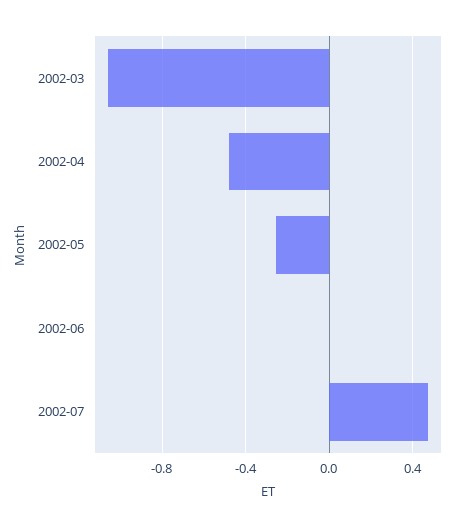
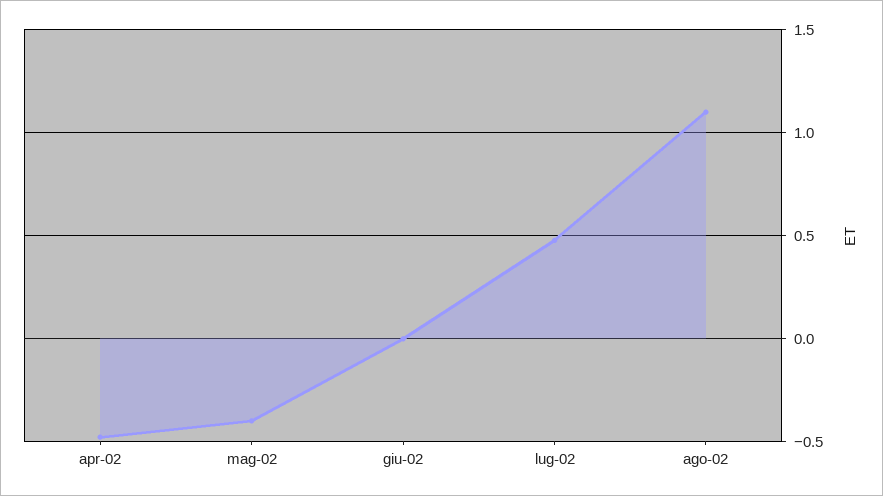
2002-03: -1.05 -> none
2002-05: -0.25 -> -0.4
ago-02: none -> 1.1

